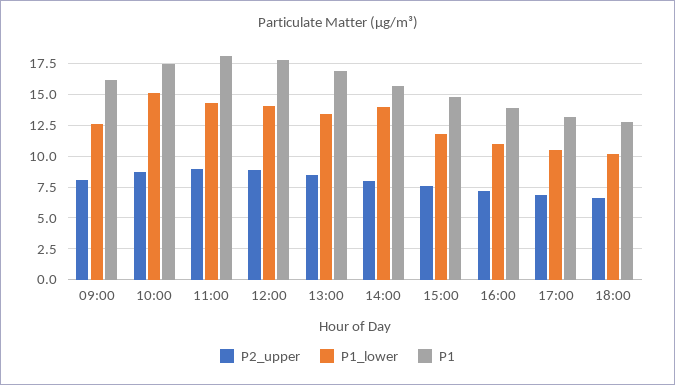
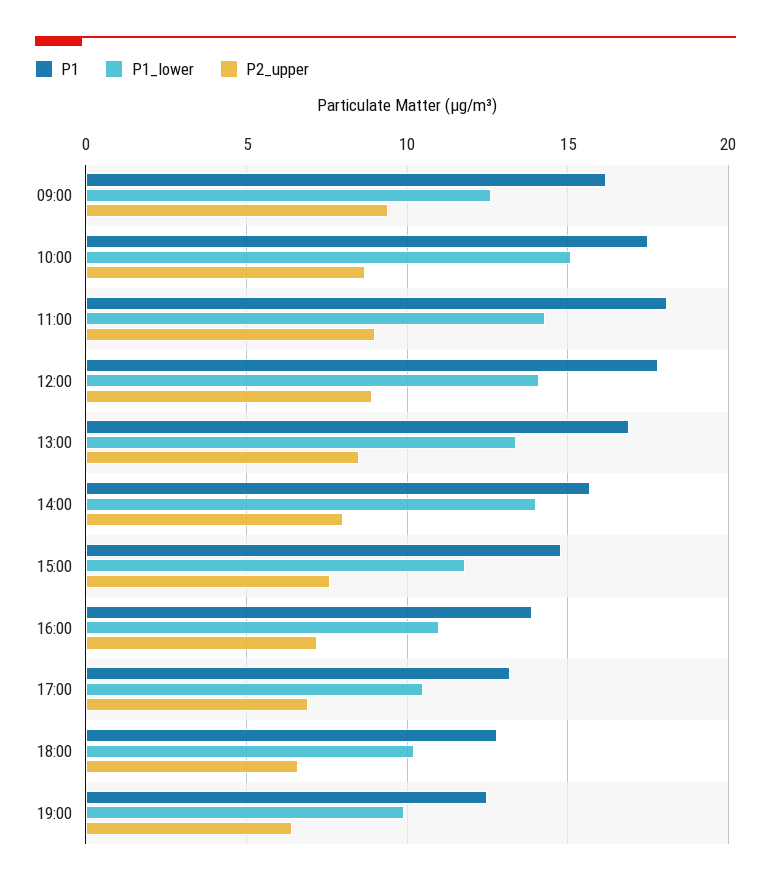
P2_upper, 09:00: 8 -> 9.5
P1, 19:00: none -> 12.5
P1_lower, 19:00: none -> 10
P2_upper, 19:00: none -> 6.5

